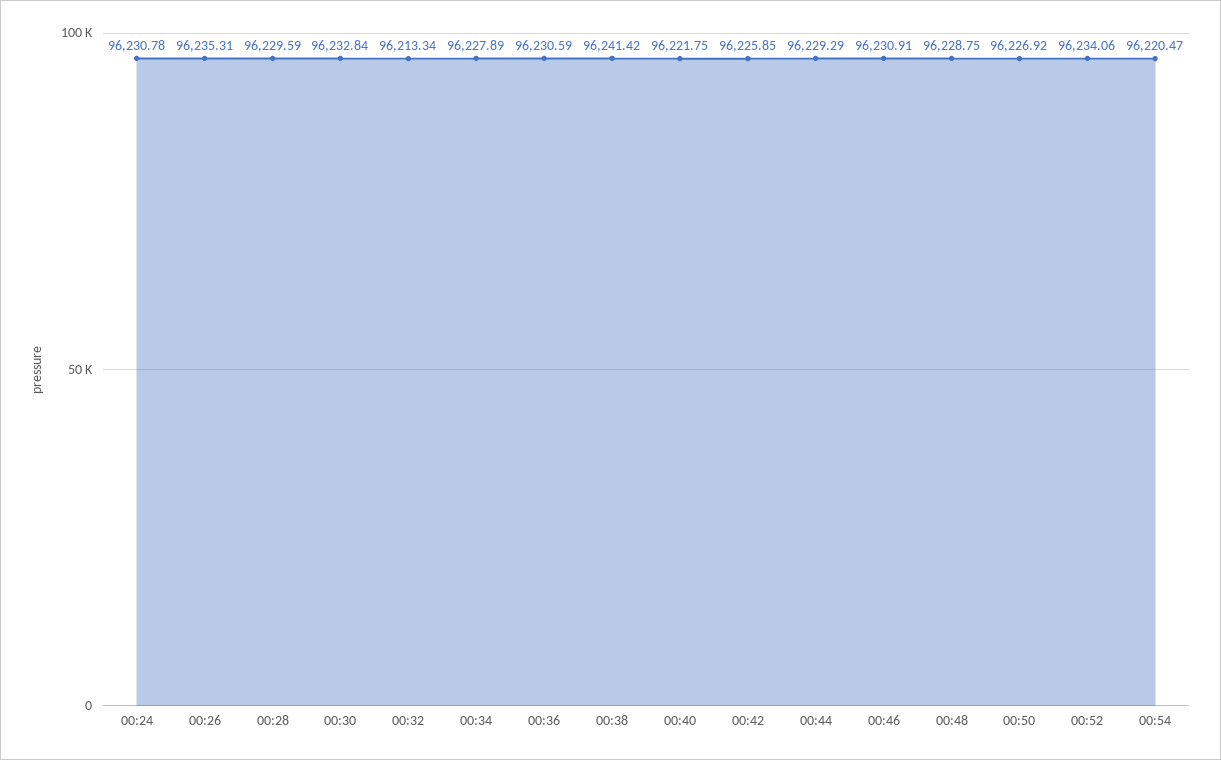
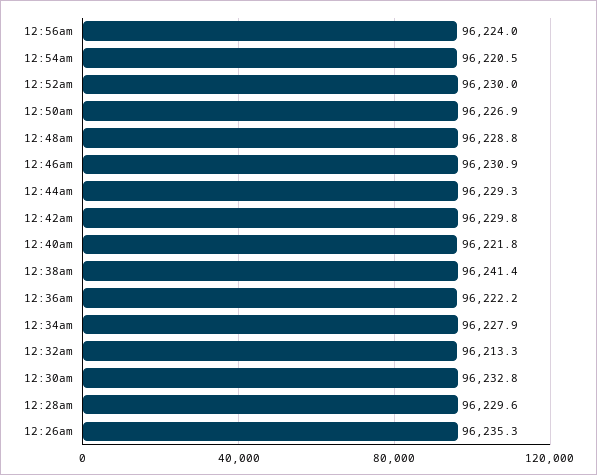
00:24: 96230.78 -> none
00:36: 96230.59 -> 96222.2
00:42: 96225.85 -> 96229.8
00:52: 96234.06 -> 96230
12:56am: none -> 96224

